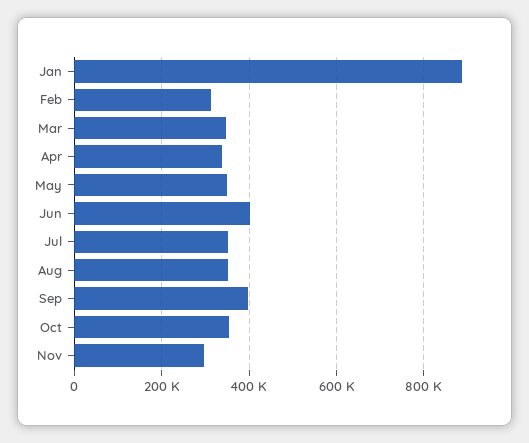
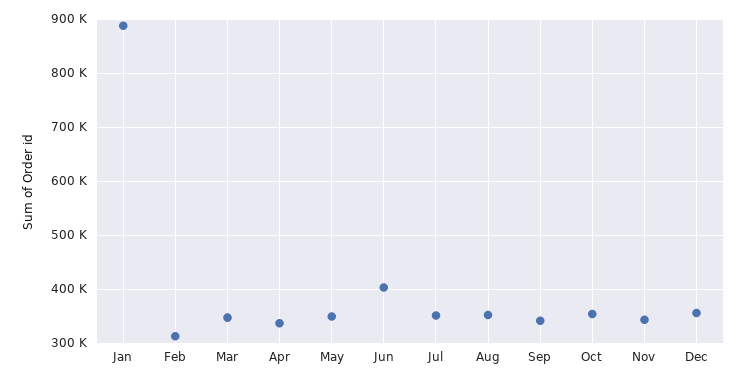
Sep: 400000 -> 340000
Nov: 300000 -> 340000
Dec: none -> 360000

